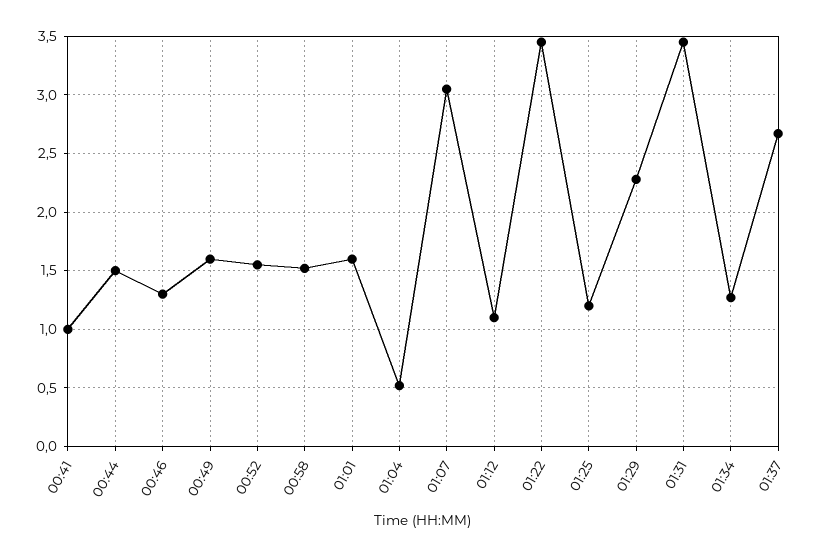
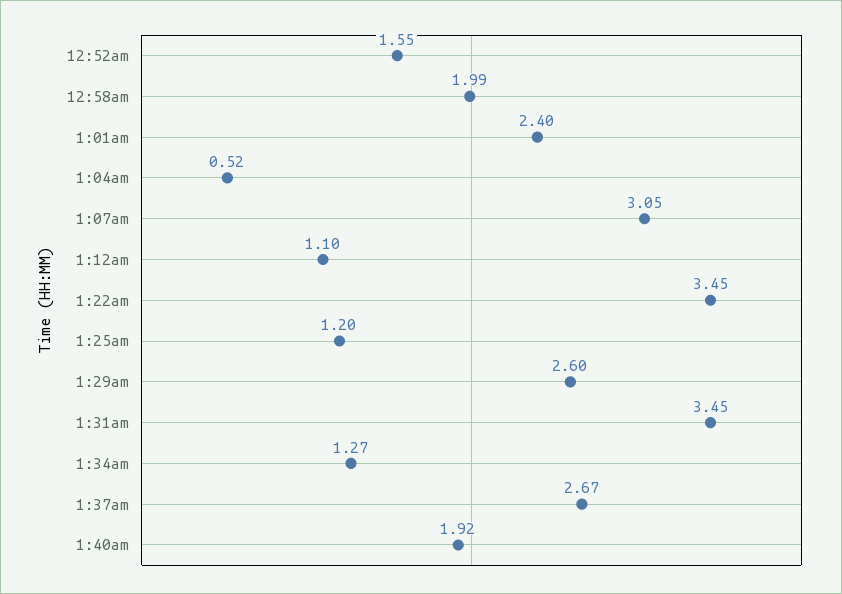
00:41: 1 -> none
00:44: 1.5 -> none
00:46: 1.3 -> none
00:49: 1.6 -> none
00:58: 1.5 -> 1.99
01:01: 1.6 -> 2.4
01:29: 2.3 -> 2.6
1:40am: none -> 1.92

